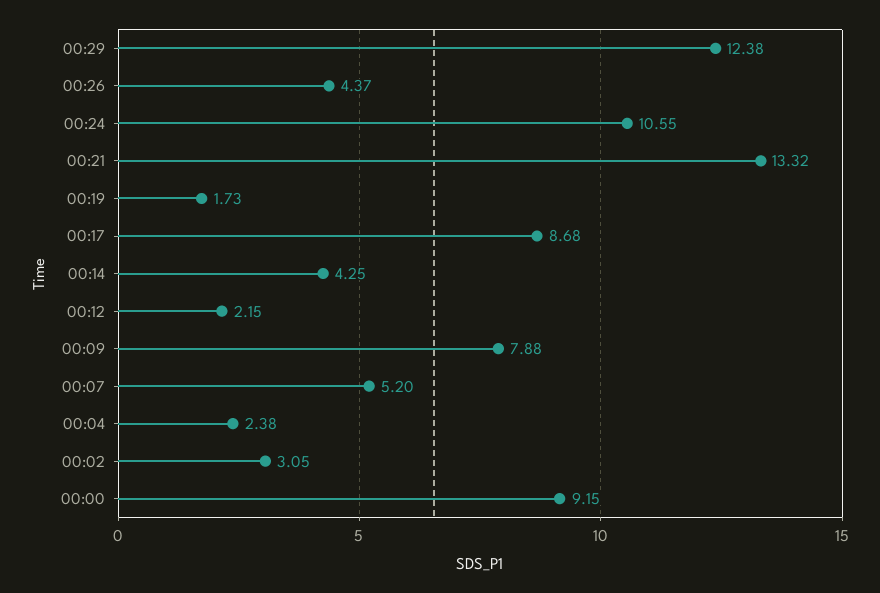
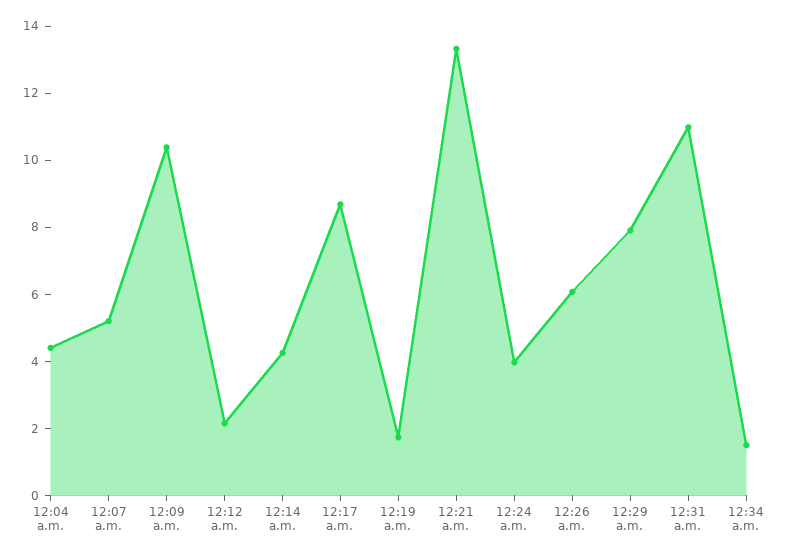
00:29: 12.38 -> 8
00:26: 4.37 -> 6
00:24: 10.55 -> 4
00:09: 7.88 -> 10.5
00:04: 2.38 -> 4.5
00:02: 3.05 -> none
00:00: 9.15 -> none
12:31 a.m.: none -> 11
12:34 a.m.: none -> 1.5

